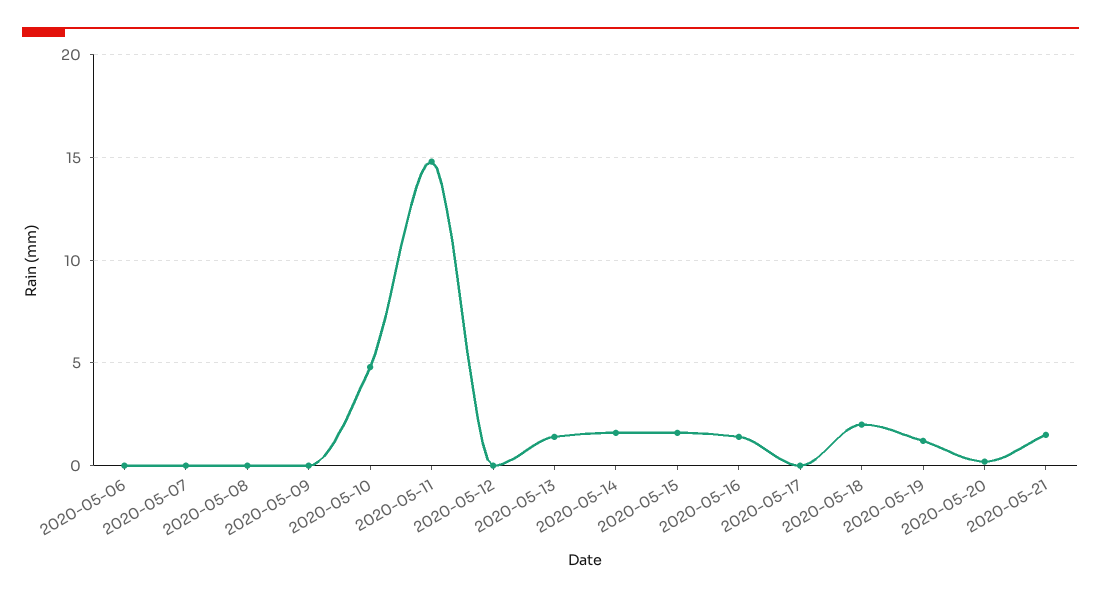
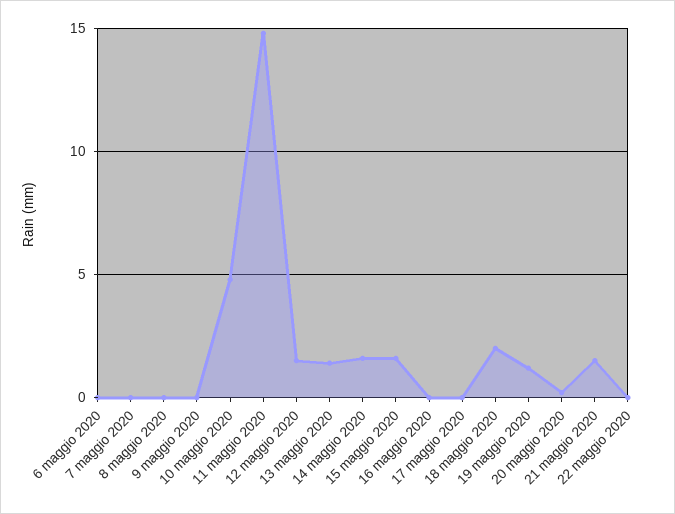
2020-05-12: 0 -> 1.5
2020-05-16: 1.5 -> 0
22 maggio 2020: none -> 0

